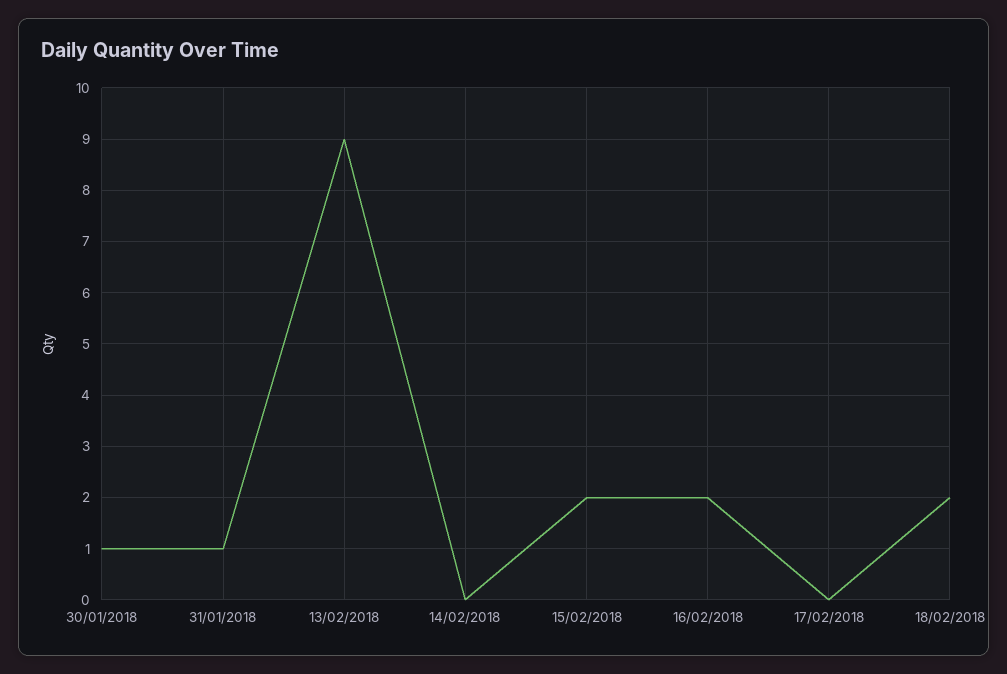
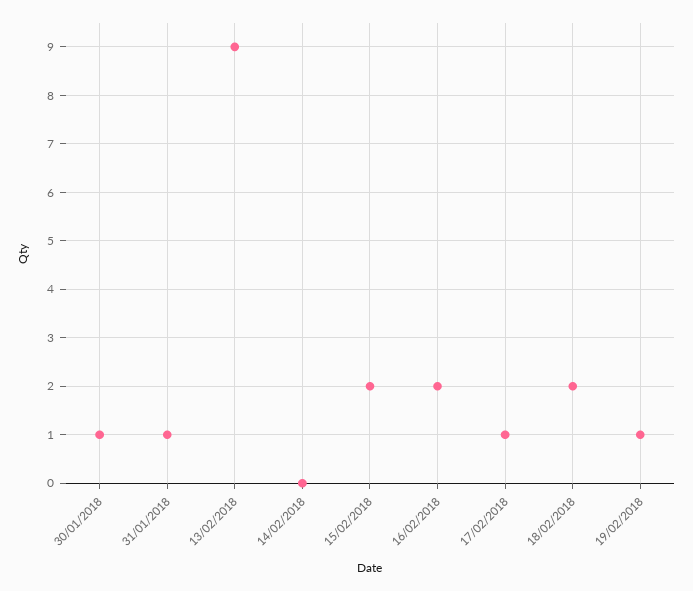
17/02/2018: 0 -> 1
19/02/2018: none -> 1

